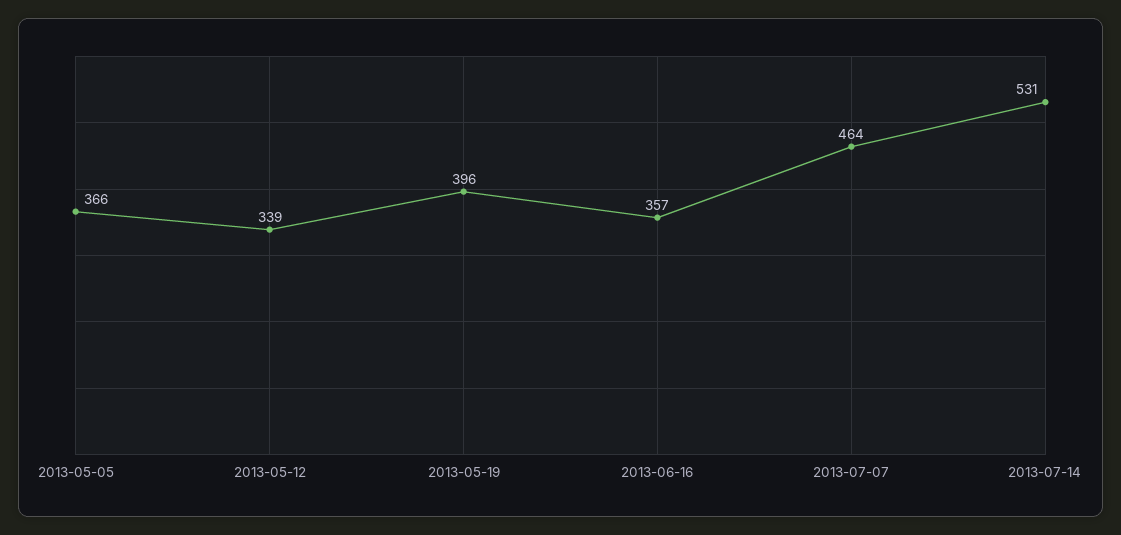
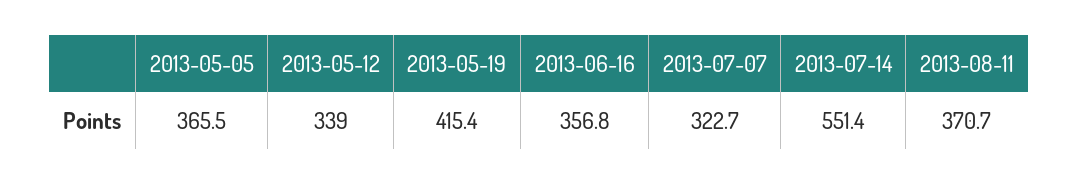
2013-05-19: 396 -> 415.4
2013-07-07: 464 -> 322.7
2013-07-14: 531 -> 551.4
2013-08-11: none -> 370.7

